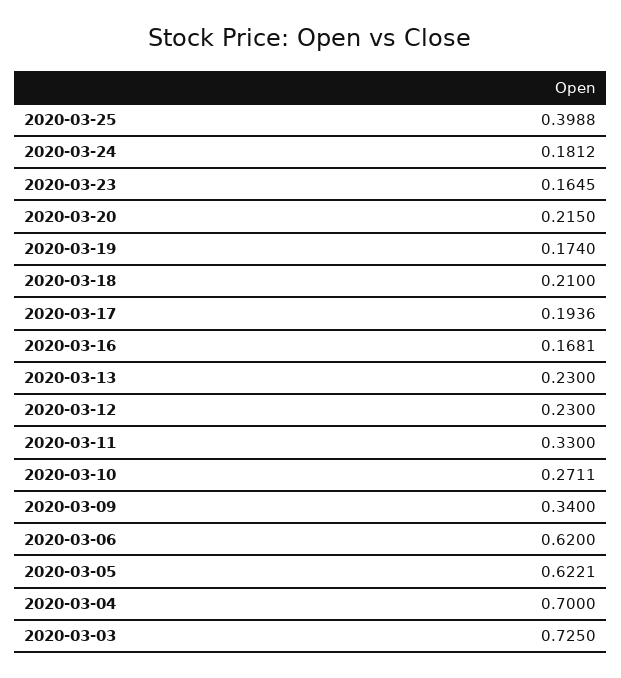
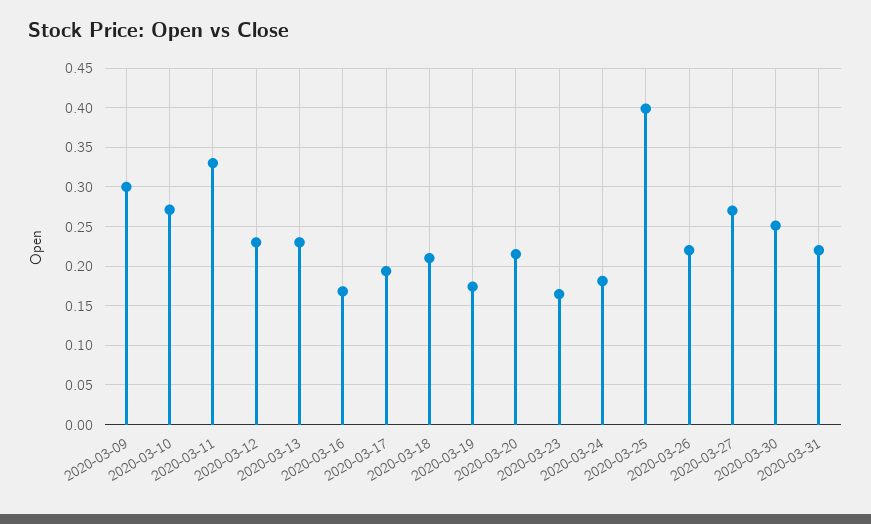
2020-03-09: 0.34 -> 0.3
2020-03-06: 0.62 -> none
2020-03-05: 0.6221 -> none
2020-03-04: 0.7 -> none
2020-03-03: 0.725 -> none
2020-03-26: none -> 0.22
2020-03-27: none -> 0.27
2020-03-30: none -> 0.25
2020-03-31: none -> 0.22

